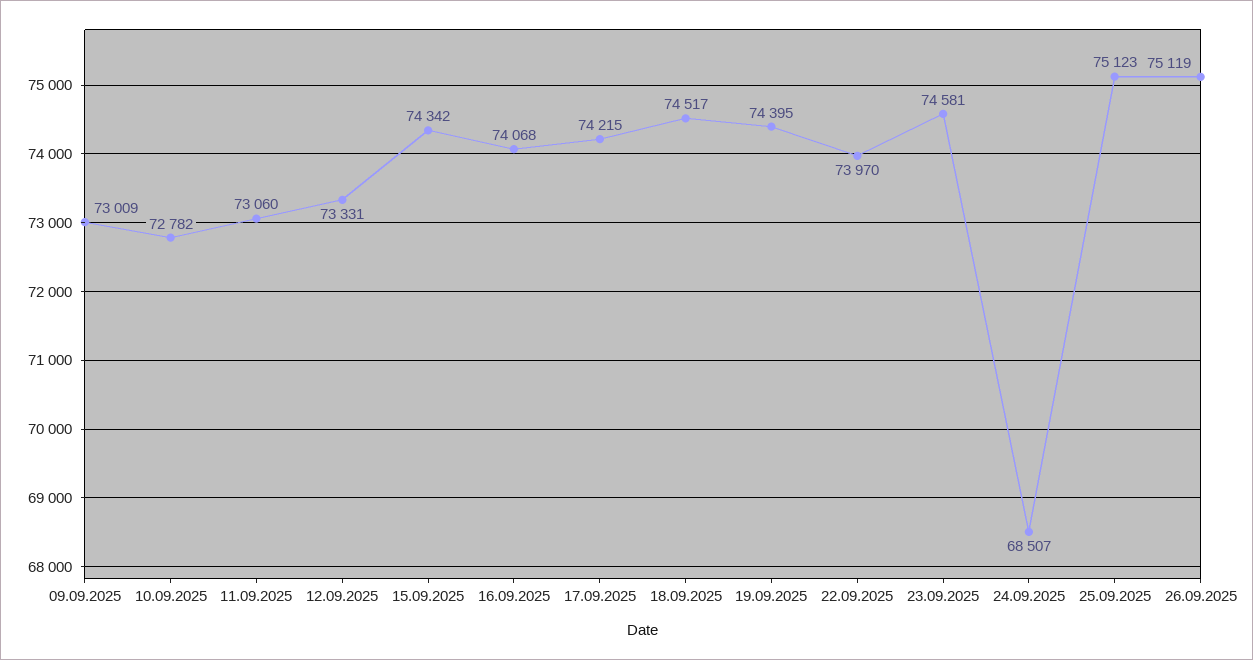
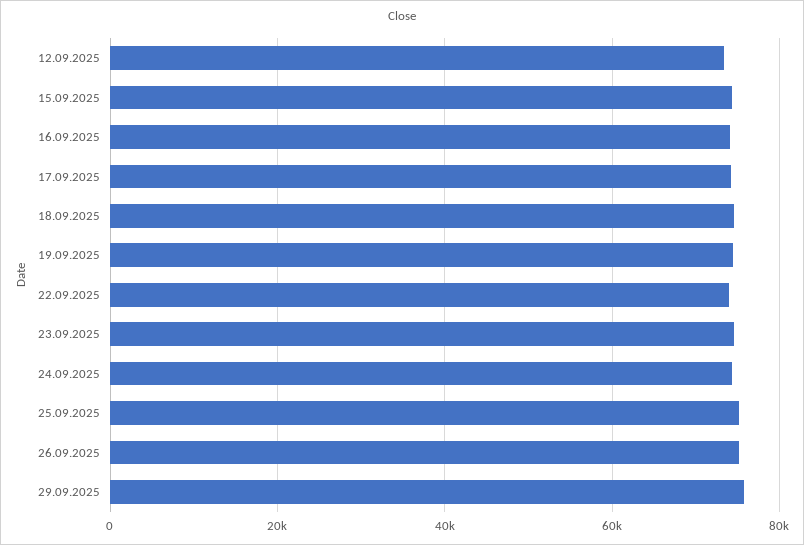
09.09.2025: 73009 -> none
10.09.2025: 72782 -> none
11.09.2025: 73060 -> none
24.09.2025: 68507 -> 74000
29.09.2025: none -> 76000

